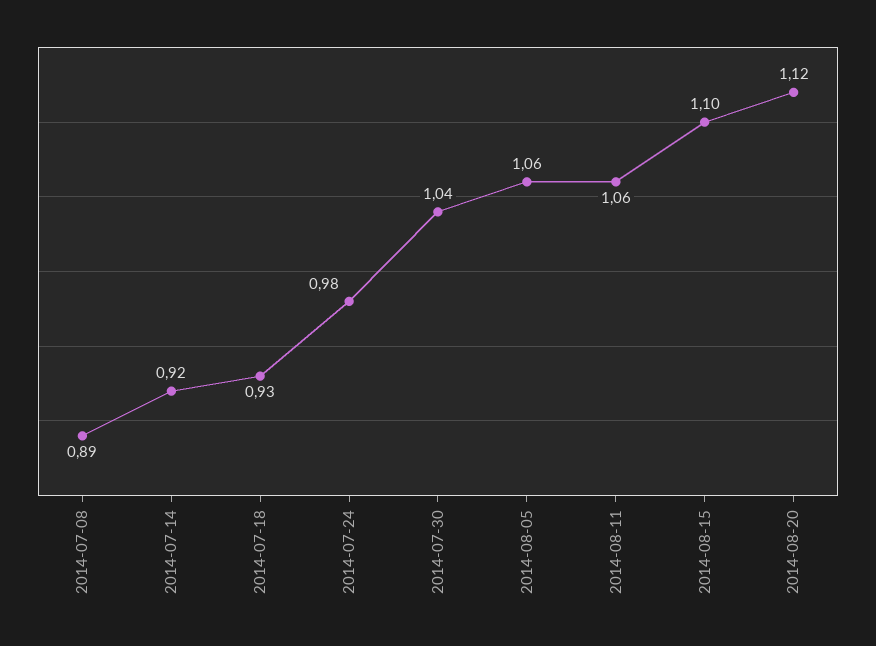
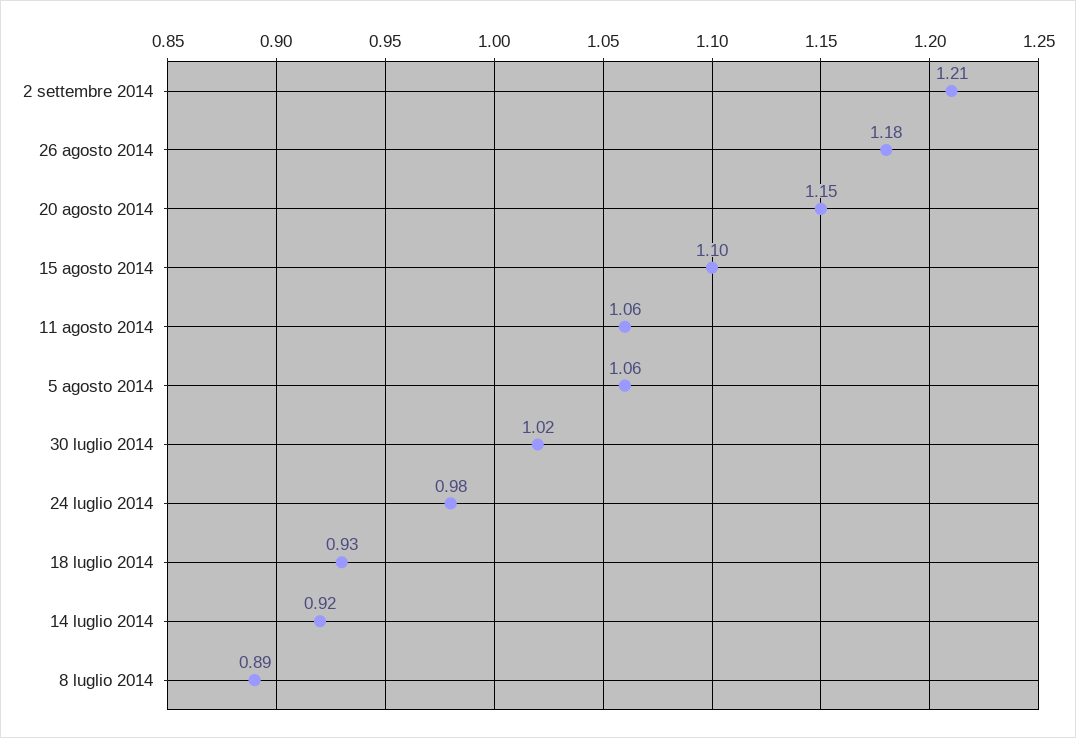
2014-07-30: 1.04 -> 1.02
2014-08-20: 1.12 -> 1.15
2 settembre 2014: none -> 1.21
26 agosto 2014: none -> 1.18

